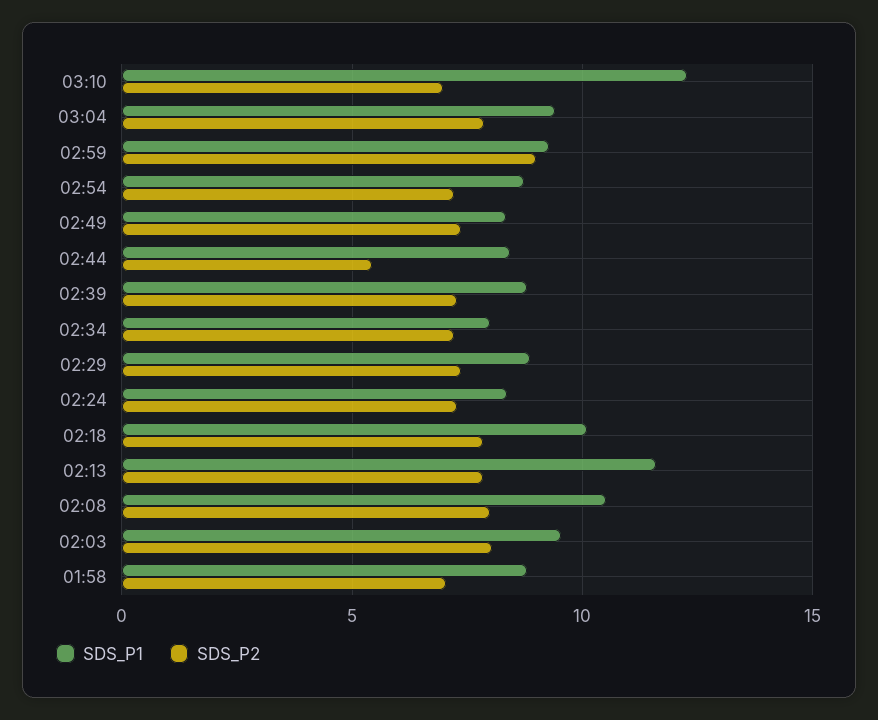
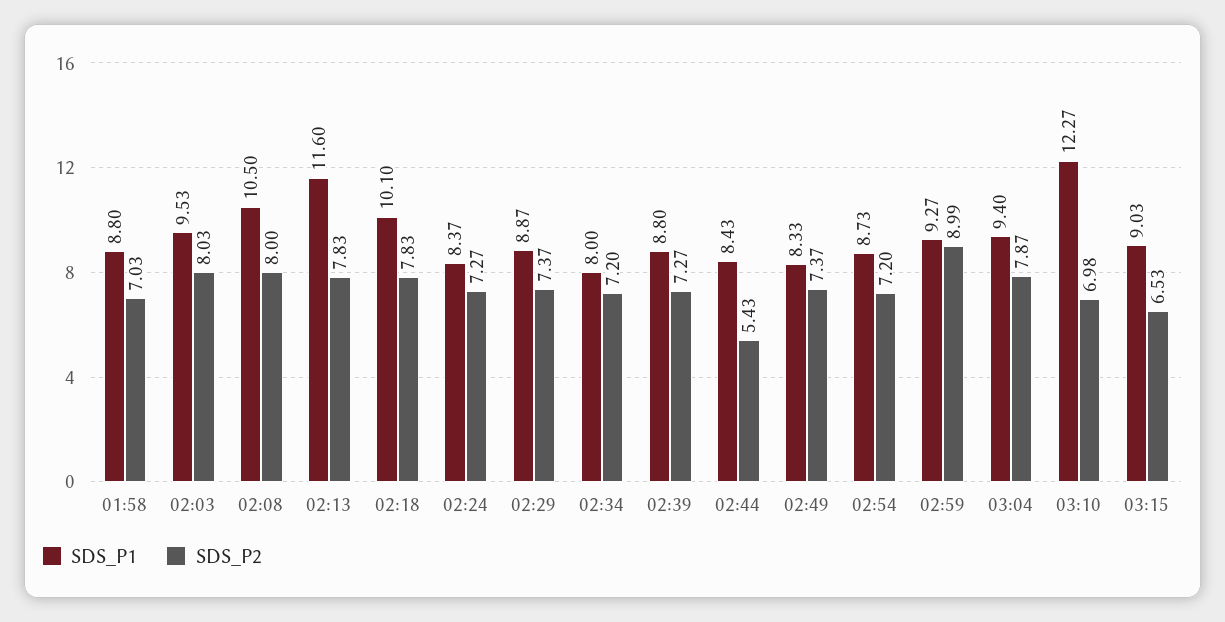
SDS_P1, 03:15: none -> 9.03
SDS_P2, 03:15: none -> 6.53

